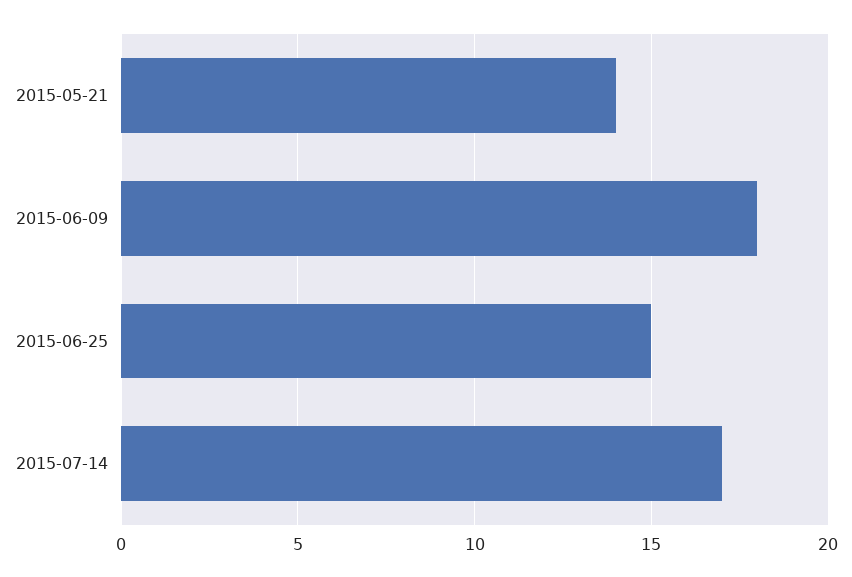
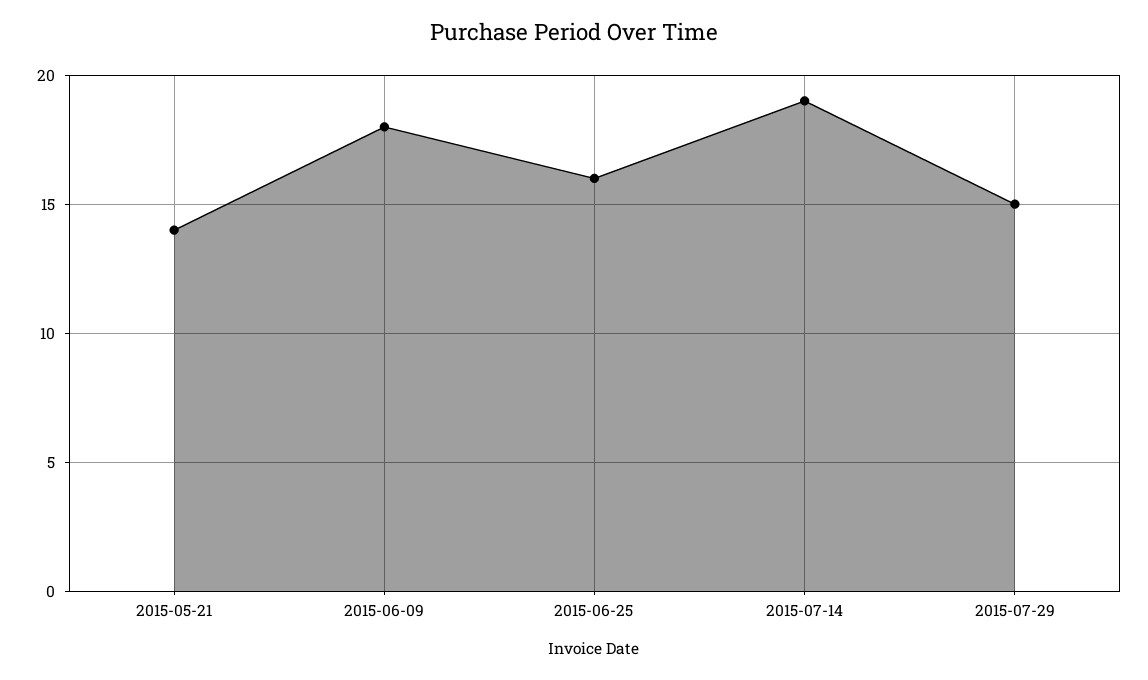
2015-06-25: 15 -> 16
2015-07-14: 17 -> 19
2015-07-29: none -> 15

